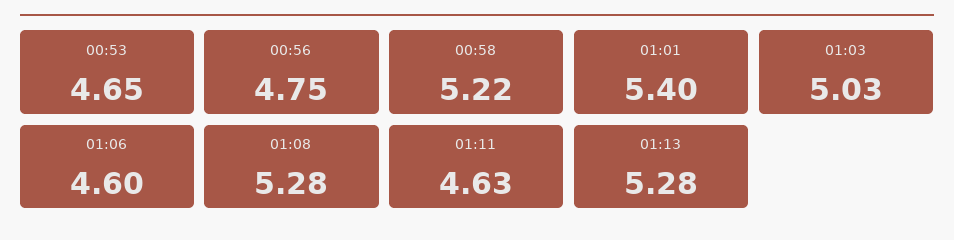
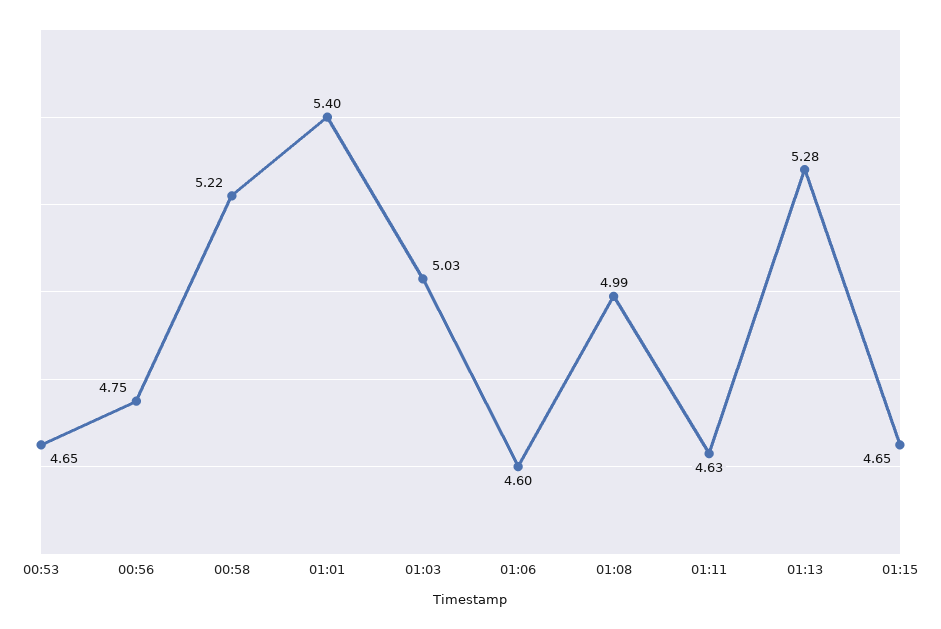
01:08: 5.28 -> 4.99
01:15: none -> 4.65

